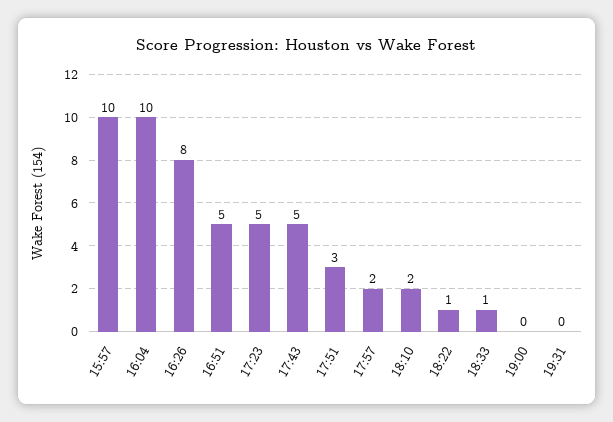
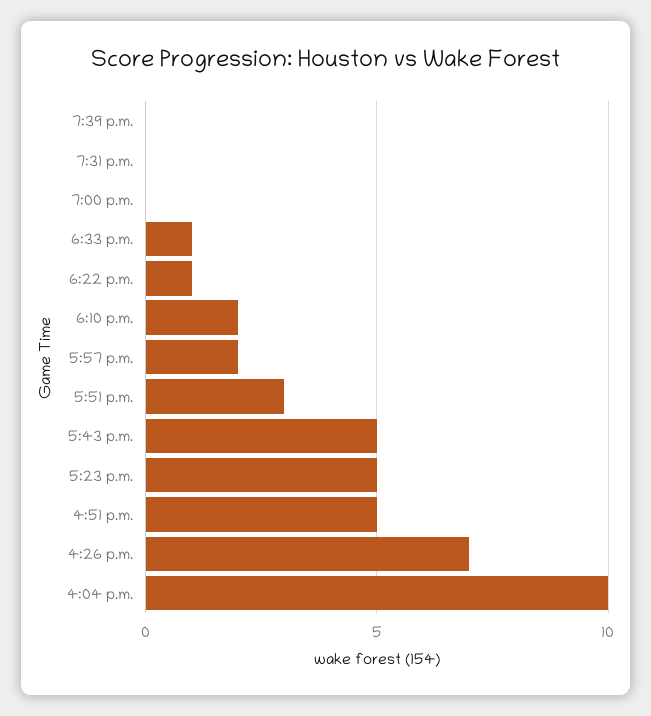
15:57: 10 -> none
16:26: 8 -> 7
7:39 p.m.: none -> 0

